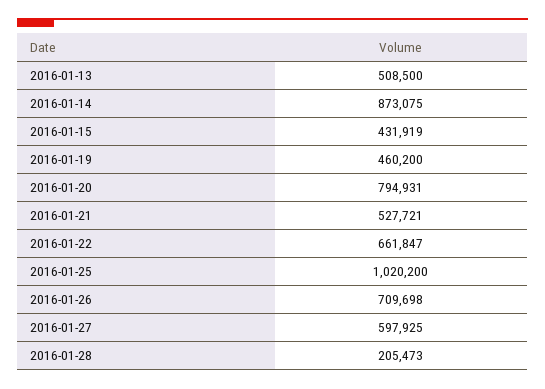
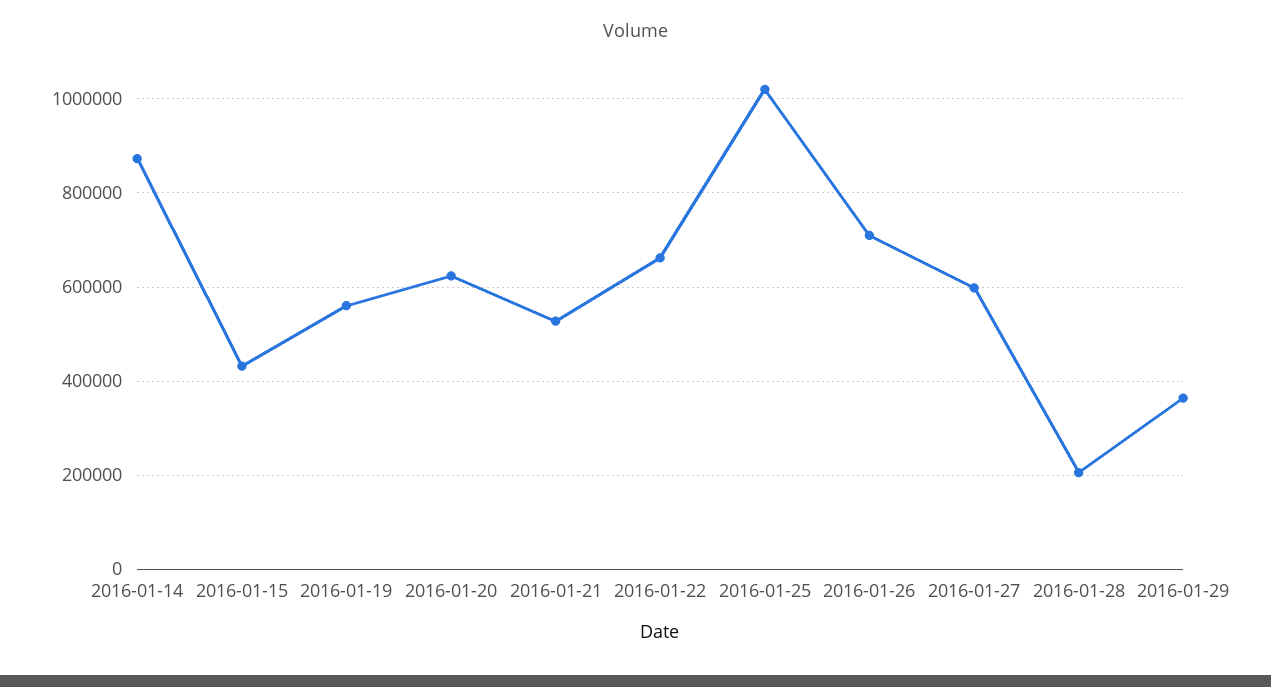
2016-01-13: 508500 -> none
2016-01-19: 460200 -> 560000
2016-01-20: 794931 -> 620000
2016-01-29: none -> 360000

